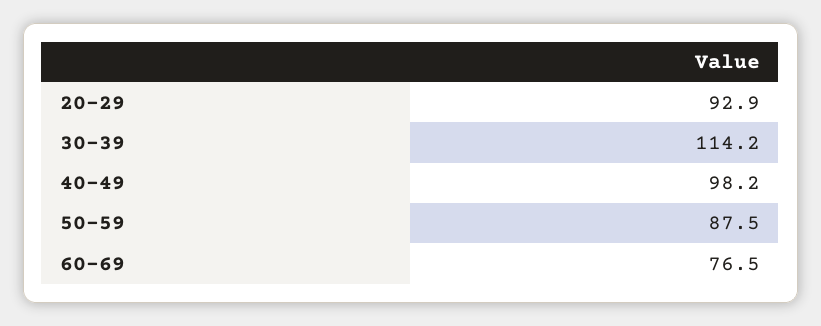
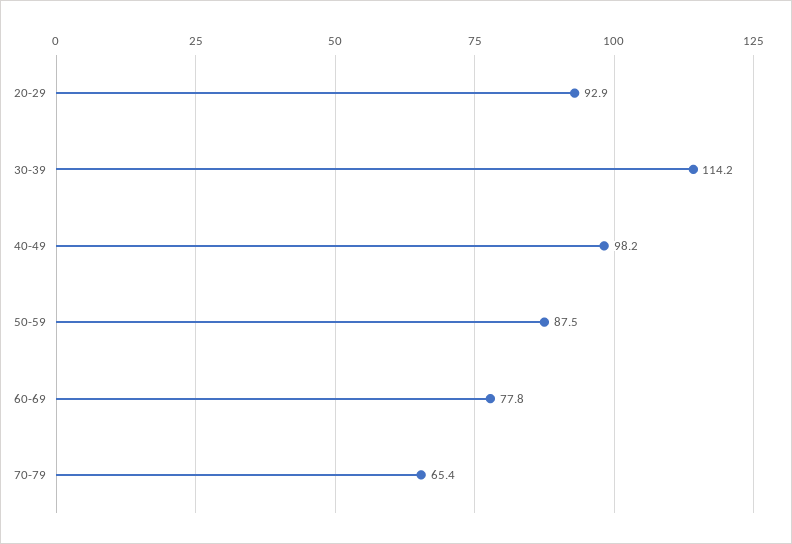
60-69: 76.5 -> 77.8
70-79: none -> 65.4

